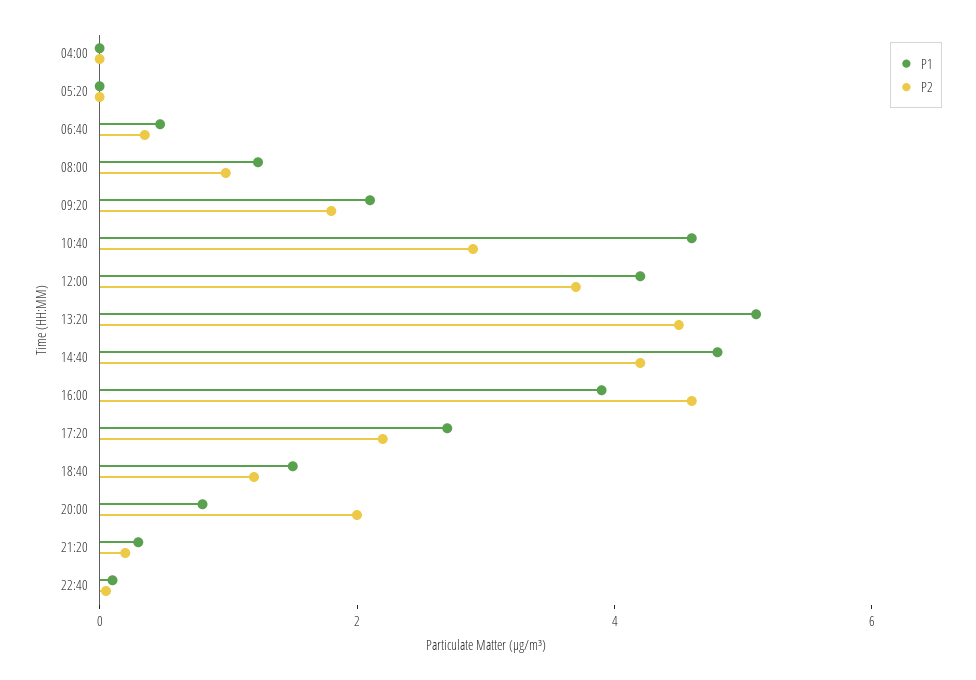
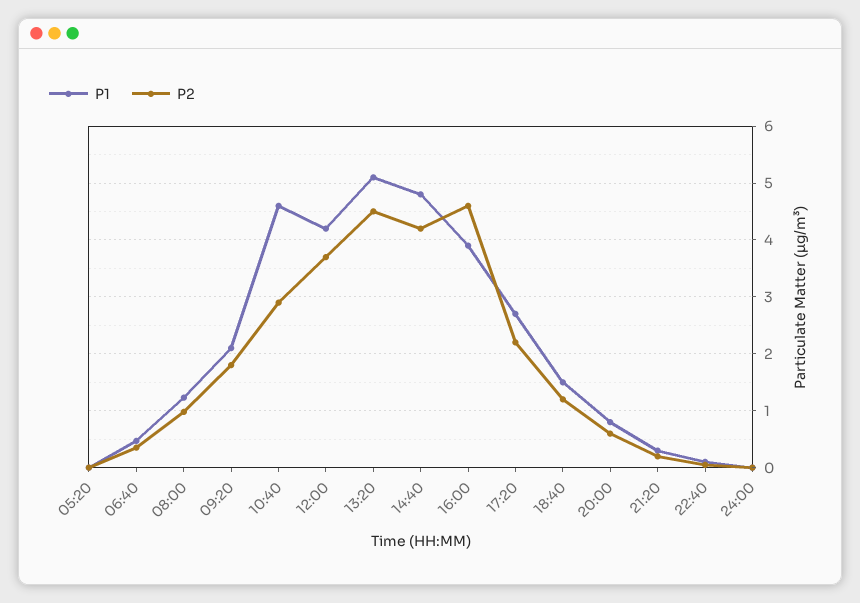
P1, 04:00: 0 -> none
P2, 04:00: 0 -> none
P2, 20:00: 2 -> 0.6
P1, 24:00: none -> 0
P2, 24:00: none -> 0

